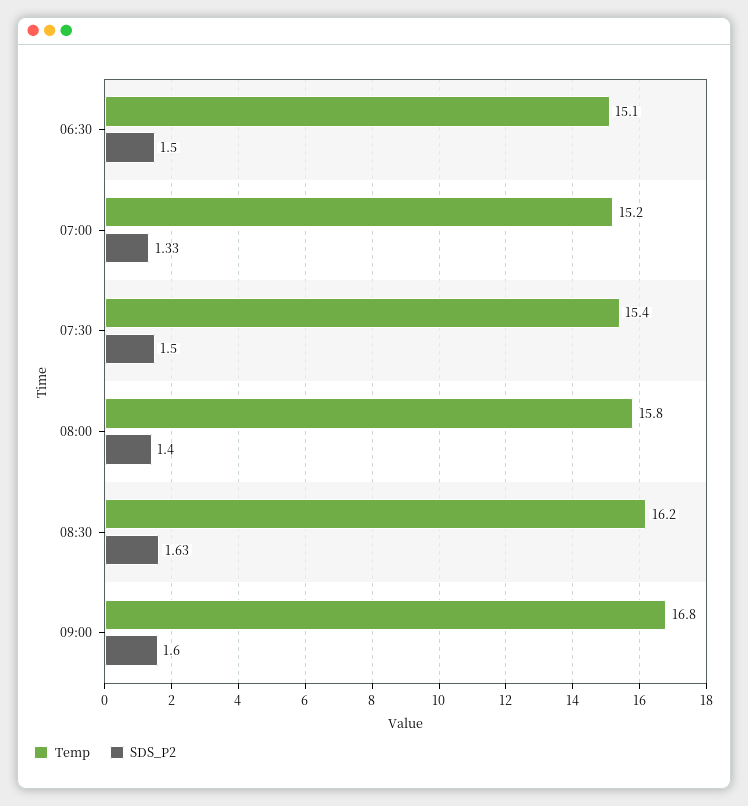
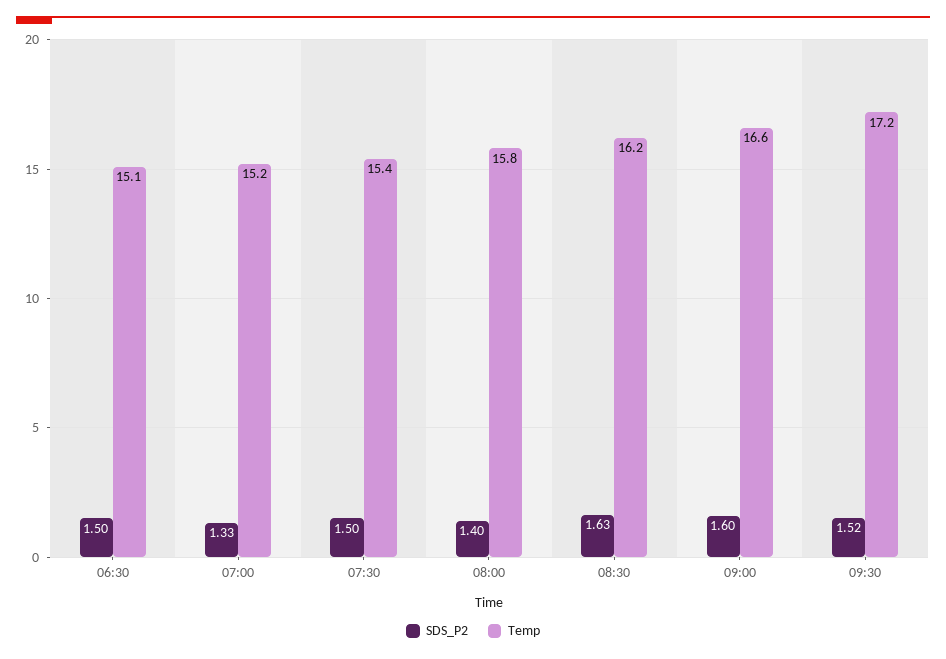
Temp, 09:00: 16.8 -> 16.6
SDS_P2, 09:30: none -> 1.52
Temp, 09:30: none -> 17.2

